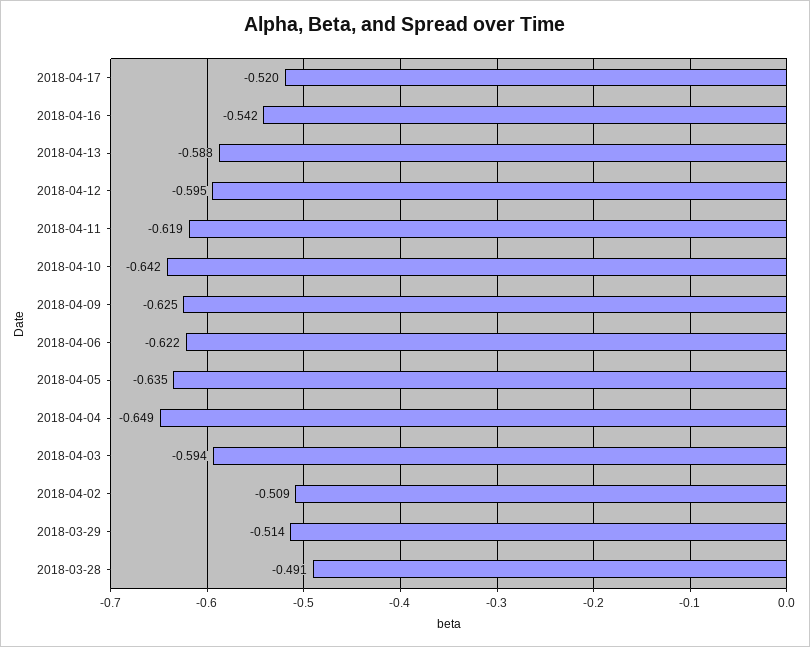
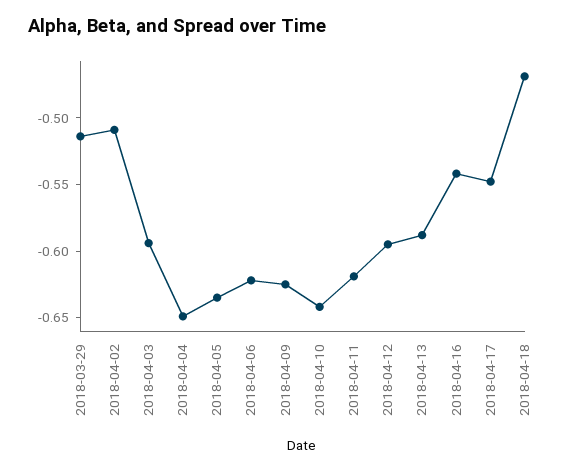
2018-04-17: -0.52 -> -0.55
2018-03-28: -0.491 -> none
2018-04-18: none -> -0.47

